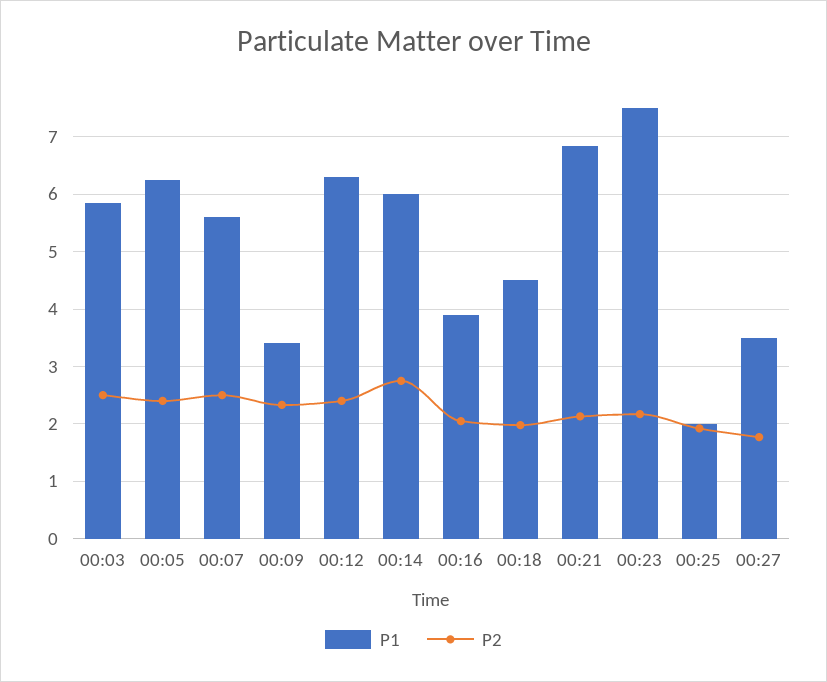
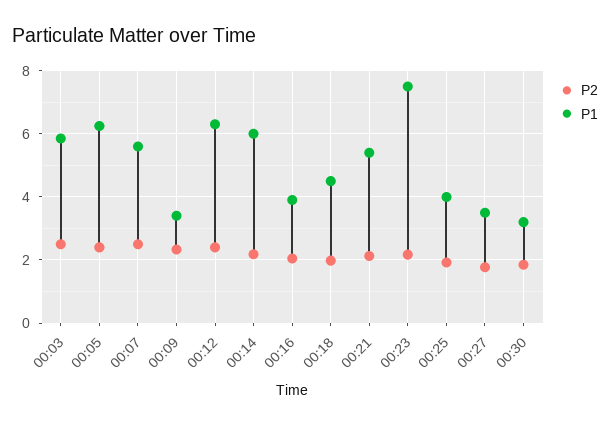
P2, 00:14: 2.8 -> 2.2
P1, 00:21: 6.8 -> 5.4
P1, 00:25: 2 -> 4
P2, 00:30: none -> 1.8
P1, 00:30: none -> 3.2

